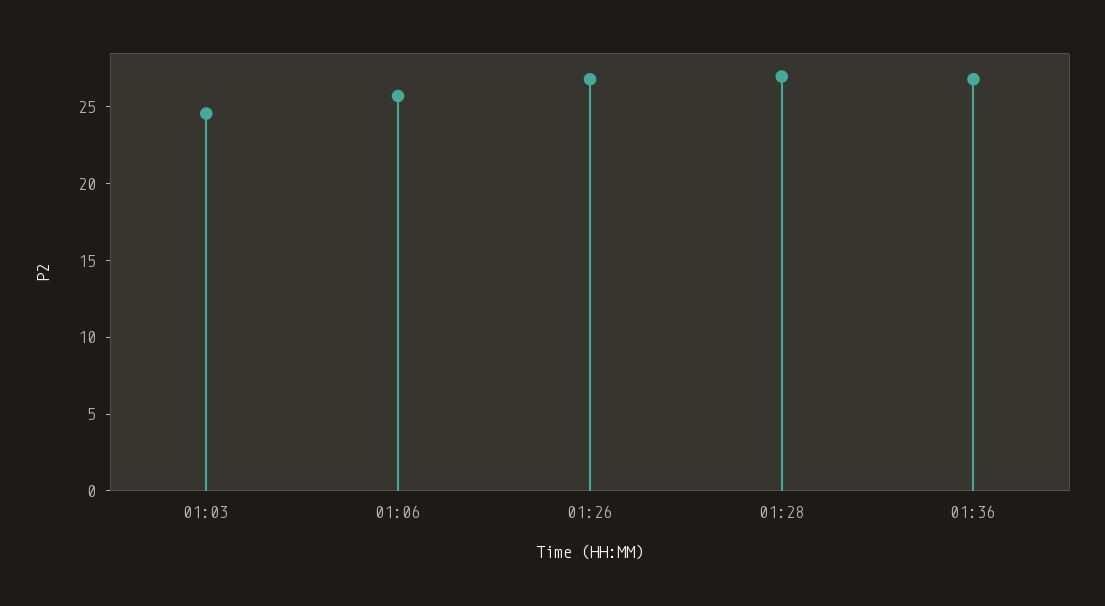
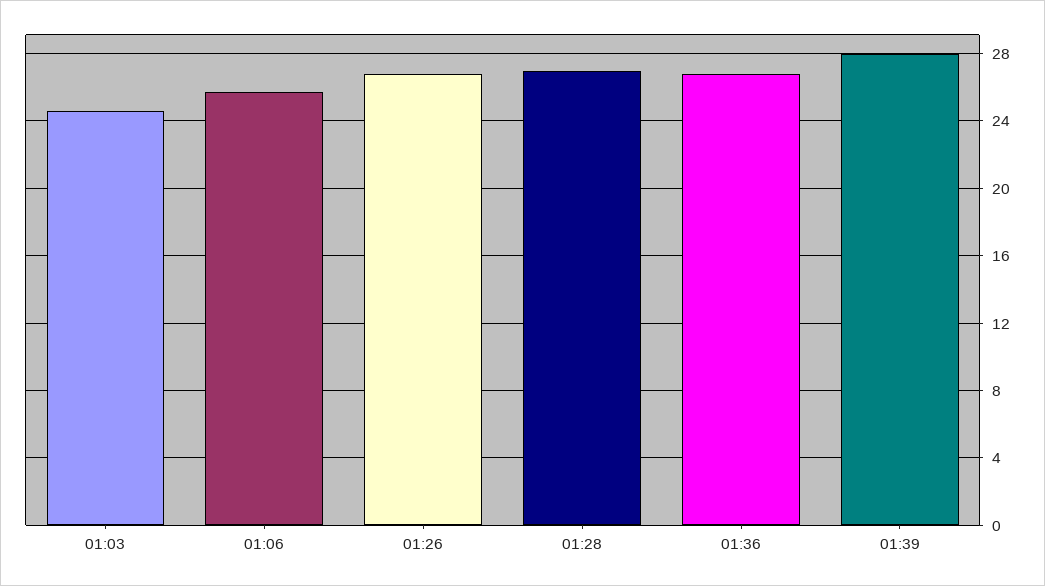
01:39: none -> 28

